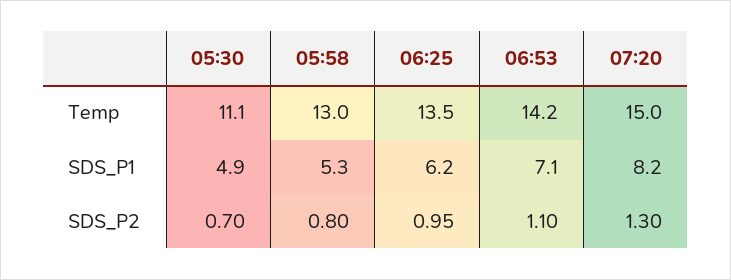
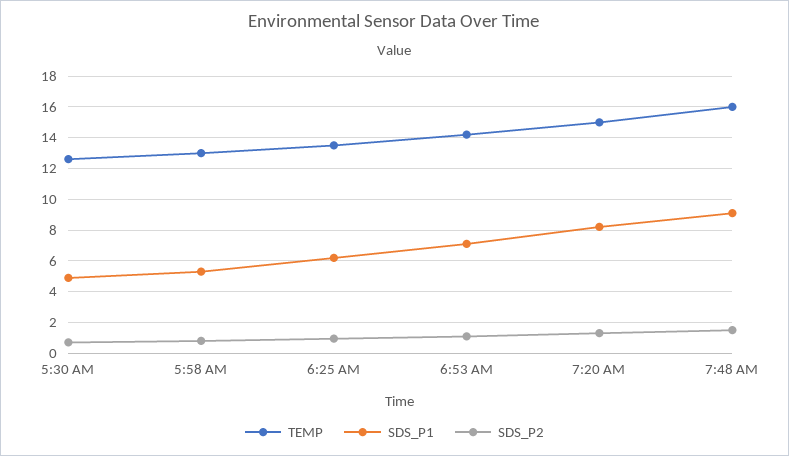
Temp, 05:30: 11.1 -> 12.5
Temp, 7:48 AM: none -> 16
SDS_P1, 7:48 AM: none -> 9
SDS_P2, 7:48 AM: none -> 1.5

